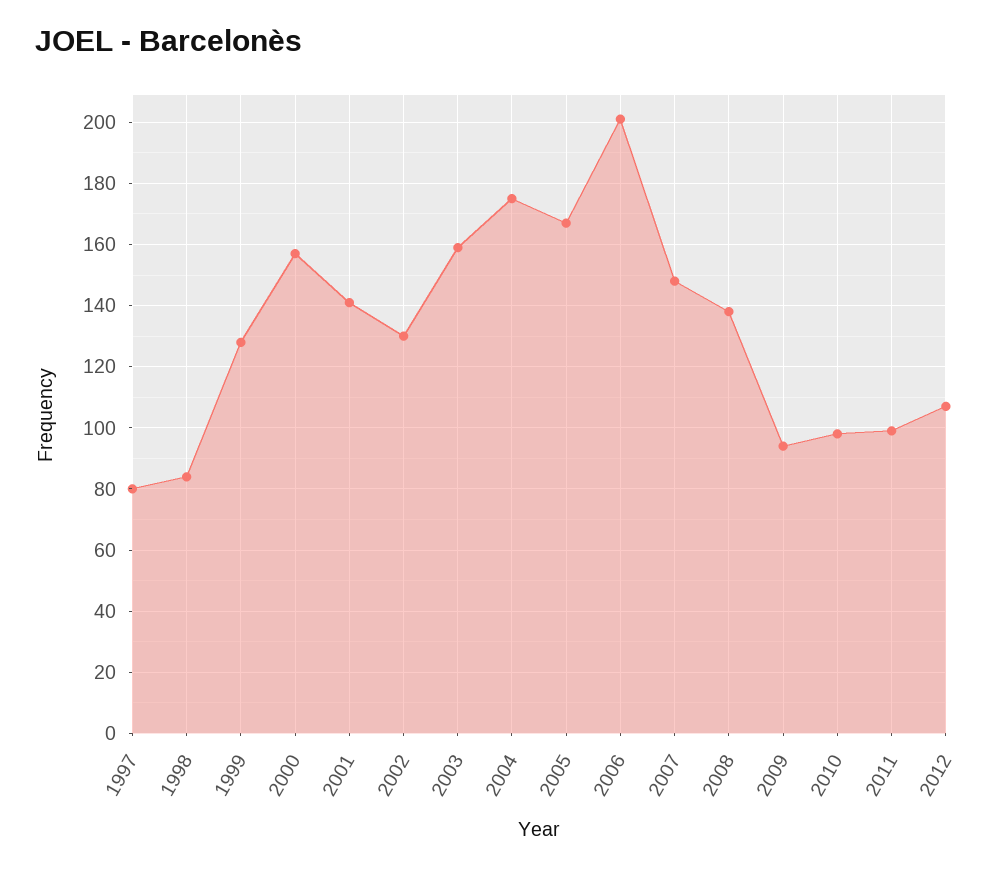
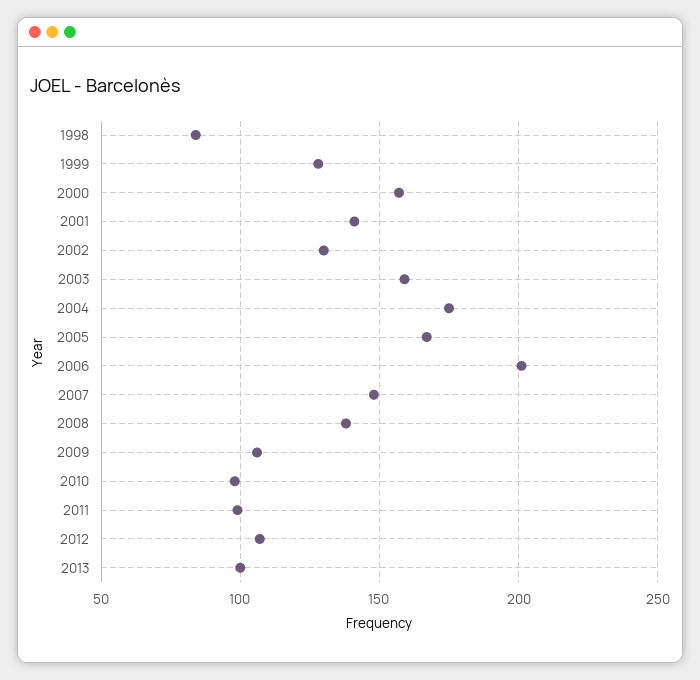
1997: 80 -> none
2009: 95 -> 105
2013: none -> 100

